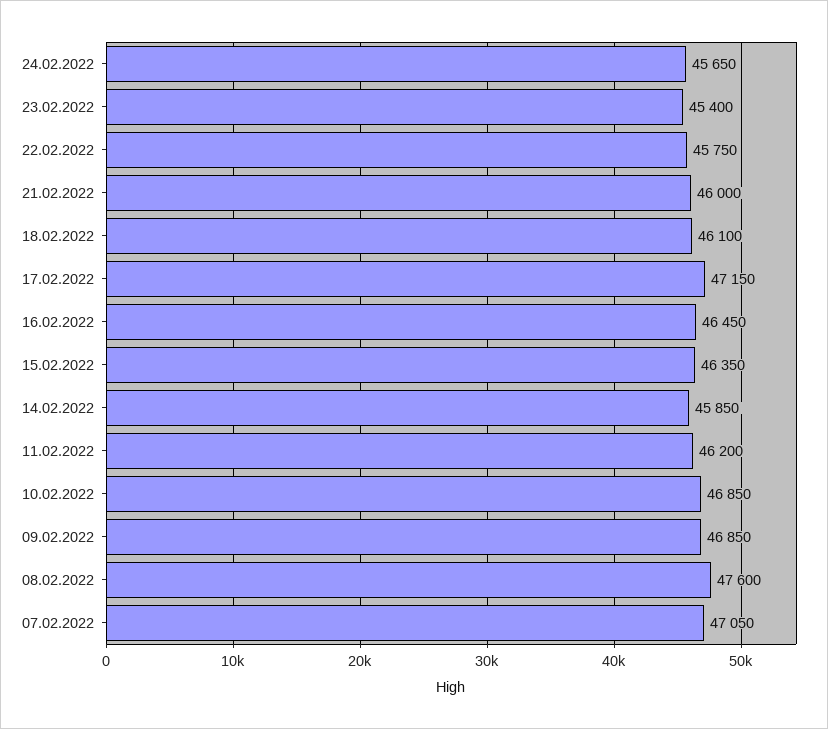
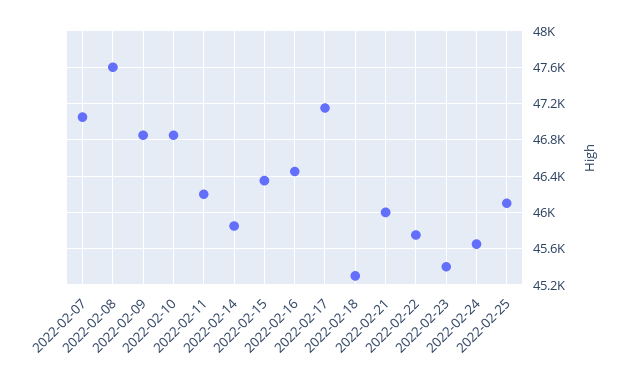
18.02.2022: 46100 -> 45300
2022-02-25: none -> 46100

